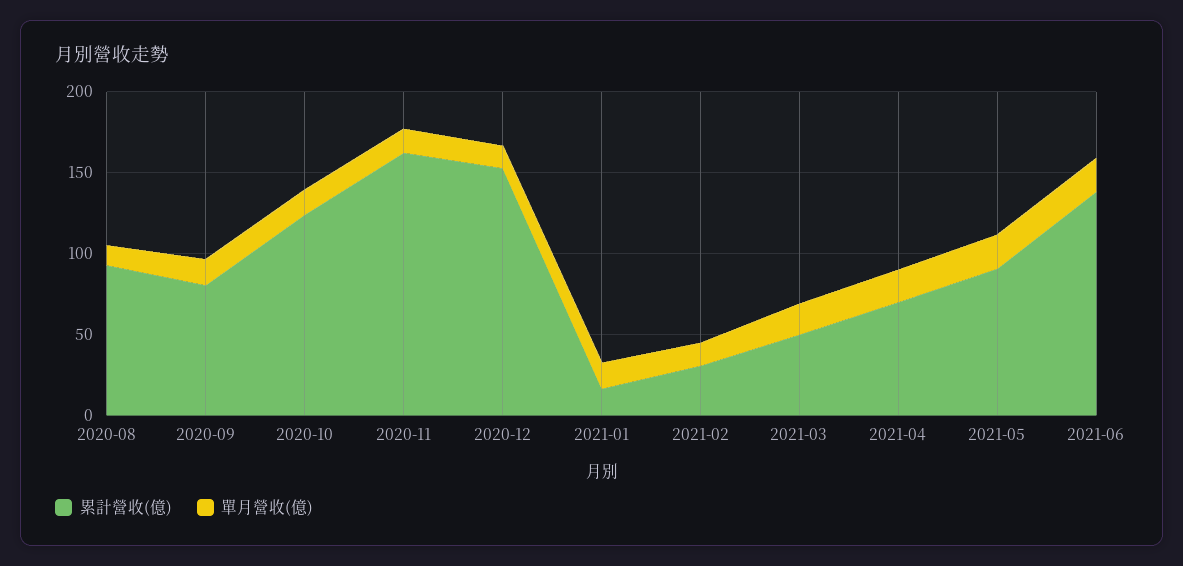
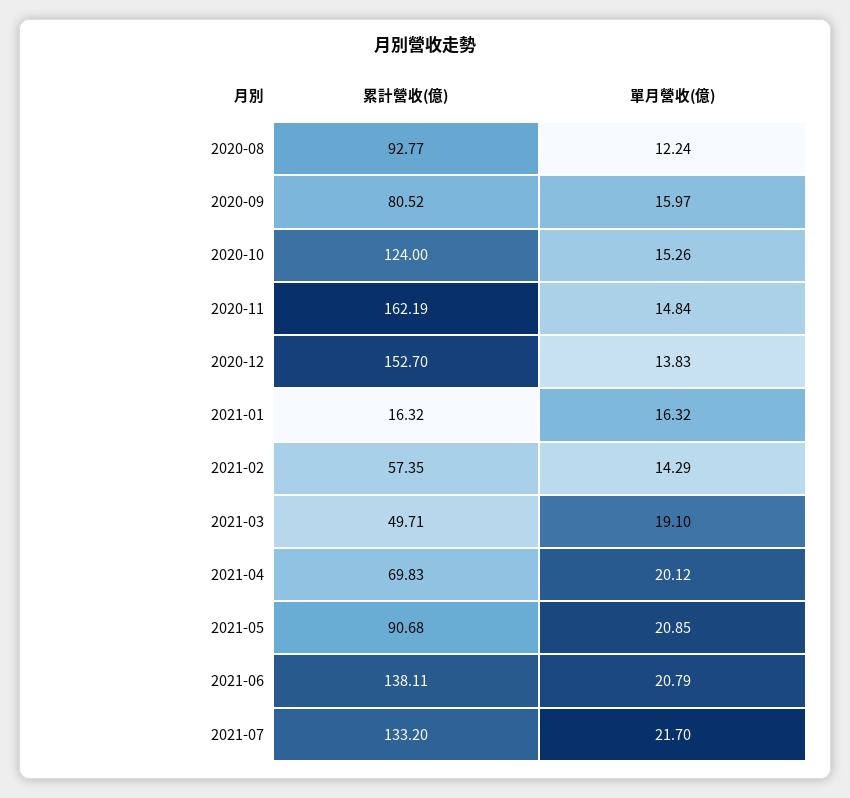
累計營收(億), 2021-02: 30 -> 57.35
累計營收(億), 2021-07: none -> 133.2
單月營收(億), 2021-07: none -> 21.7

